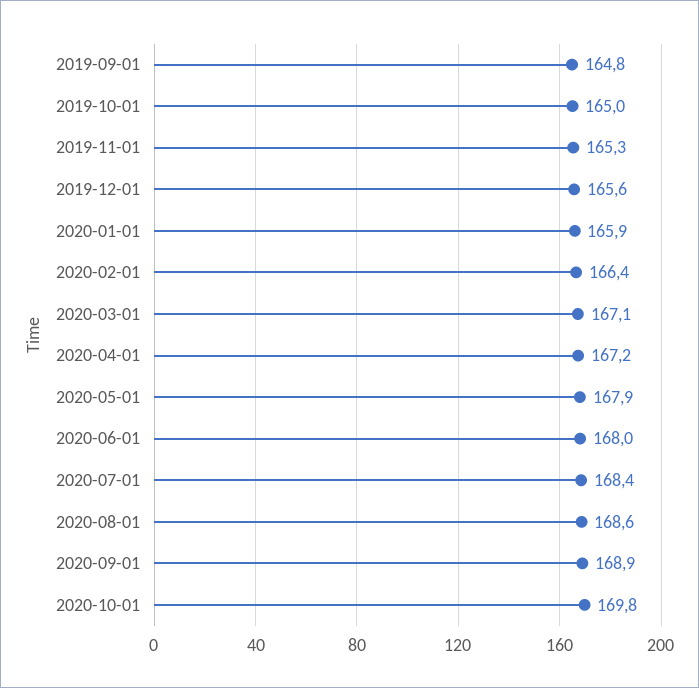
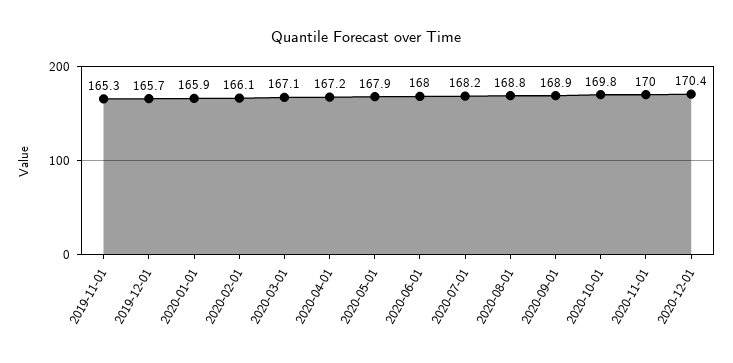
2019-09-01: 164.8 -> none
2019-10-01: 165 -> none
2019-12-01: 165.6 -> 165.7
2020-02-01: 166.4 -> 166.1
2020-07-01: 168.4 -> 168.2
2020-08-01: 168.6 -> 168.8
2020-11-01: none -> 170
2020-12-01: none -> 170.4

